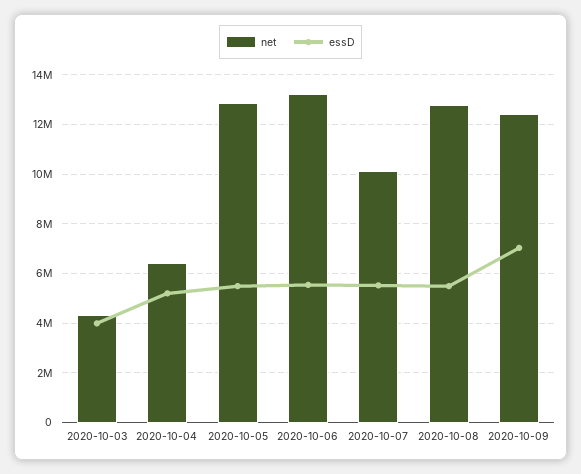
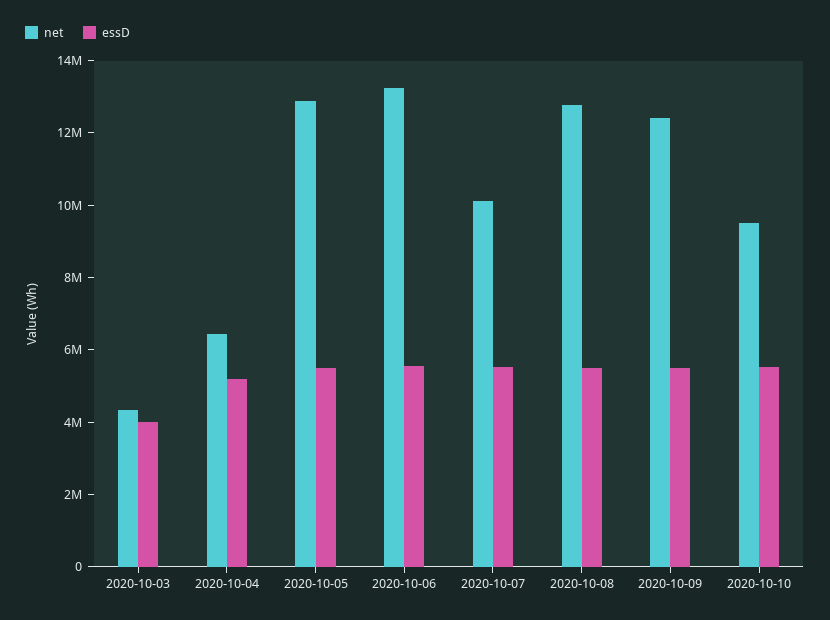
essD, 2020-10-09: 7000000 -> 5500000
net, 2020-10-10: none -> 9500000
essD, 2020-10-10: none -> 5500000

